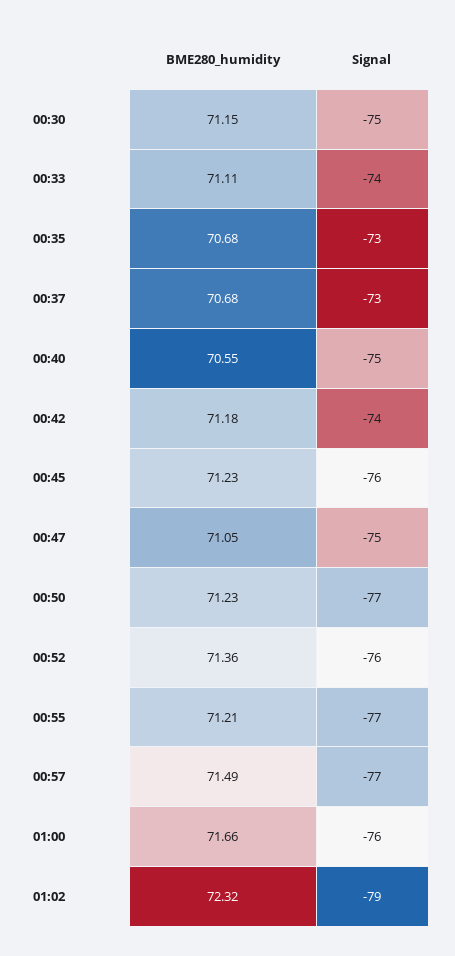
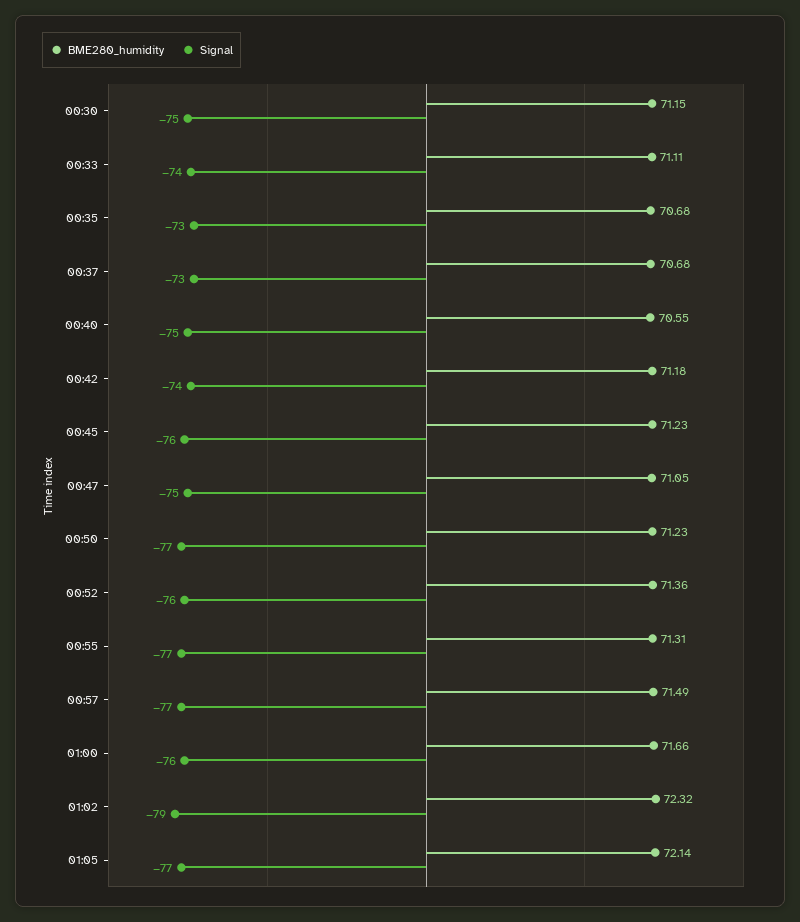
BME280_humidity, 00:55: 71.21 -> 71.31
BME280_humidity, 01:05: none -> 72.14
Signal, 01:05: none -> -77

